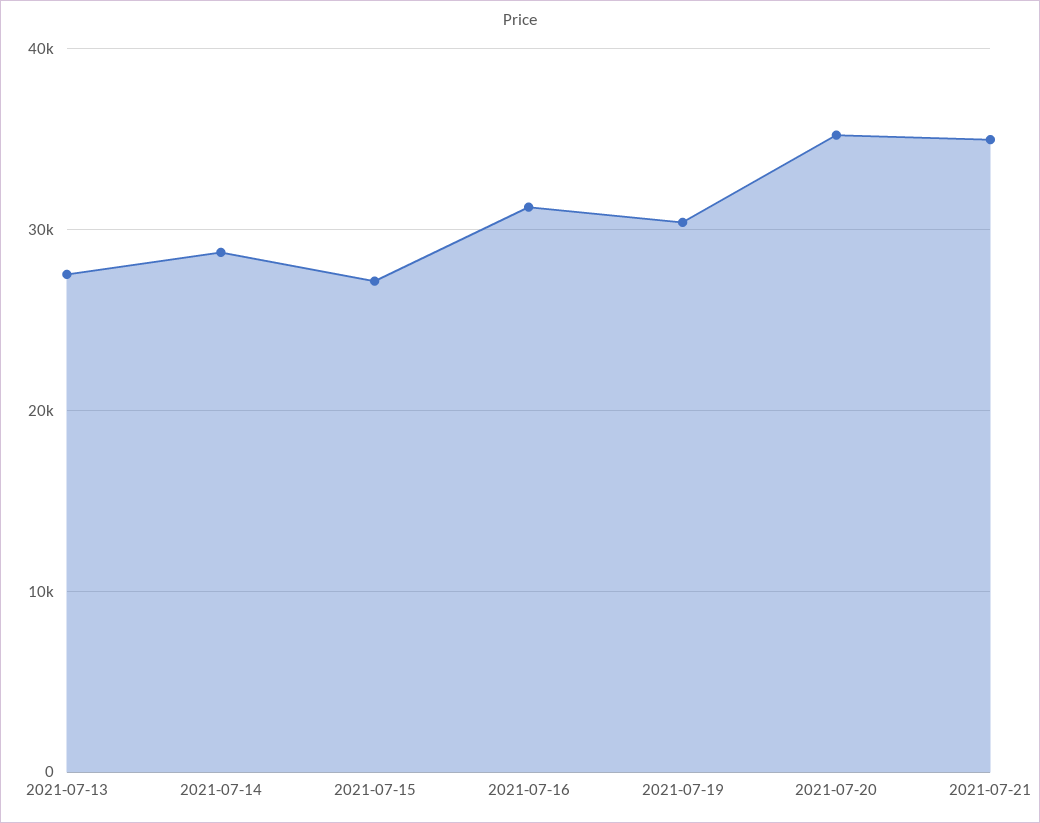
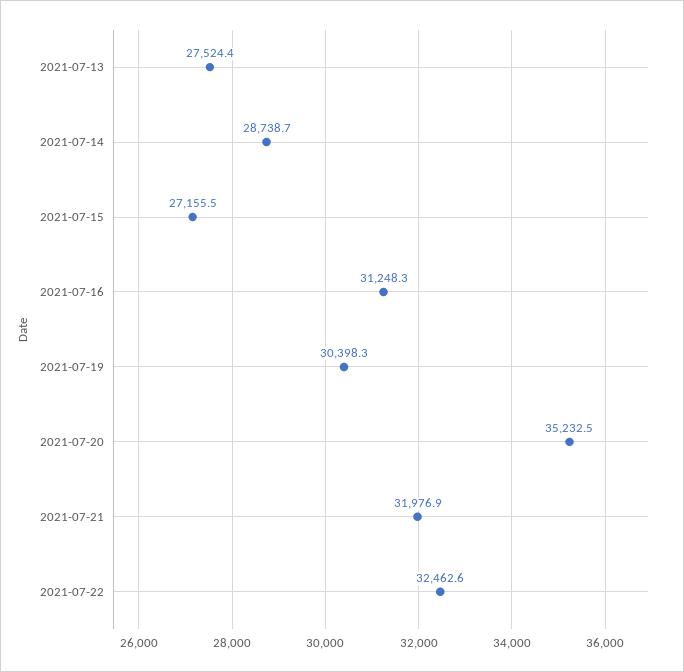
2021-07-21: 35000 -> 31976.9
2021-07-22: none -> 32462.6

